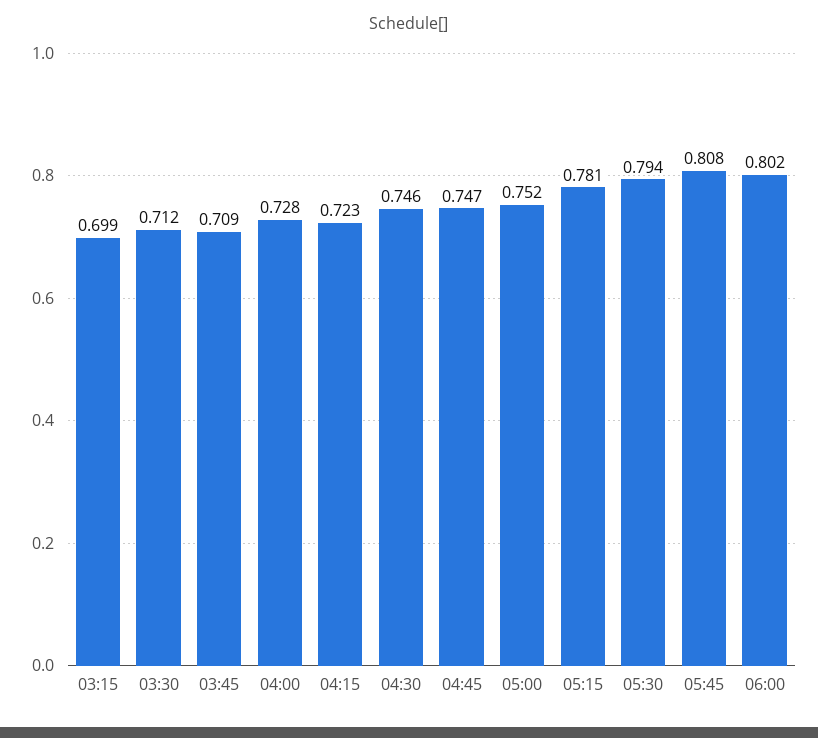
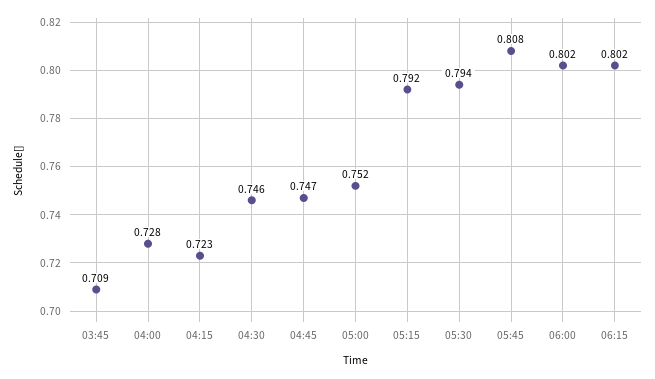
03:15: 0.699 -> none
03:30: 0.712 -> none
05:15: 0.781 -> 0.792
06:15: none -> 0.802

